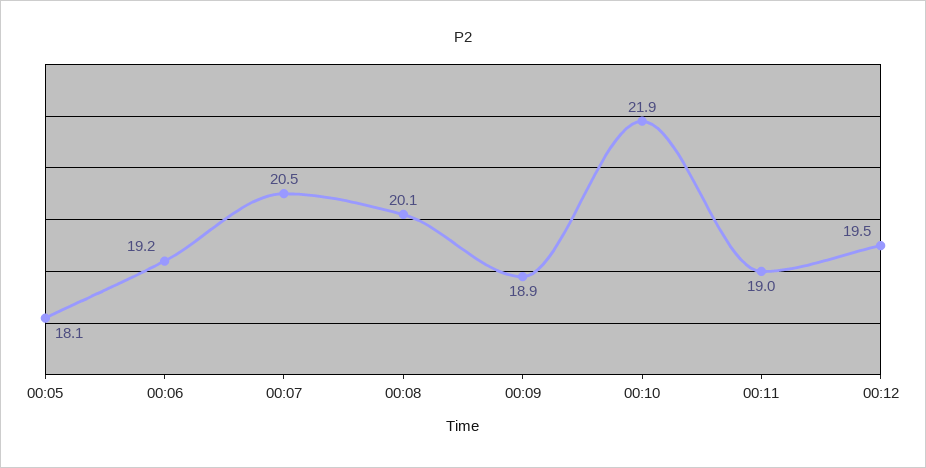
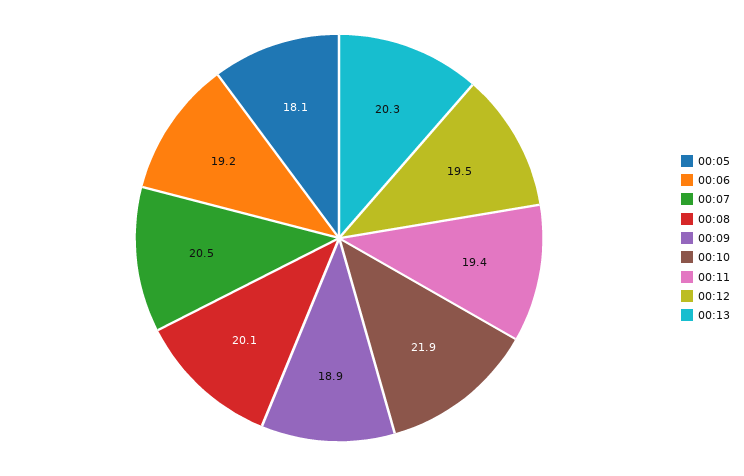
00:11: 19 -> 19.4
00:13: none -> 20.3

